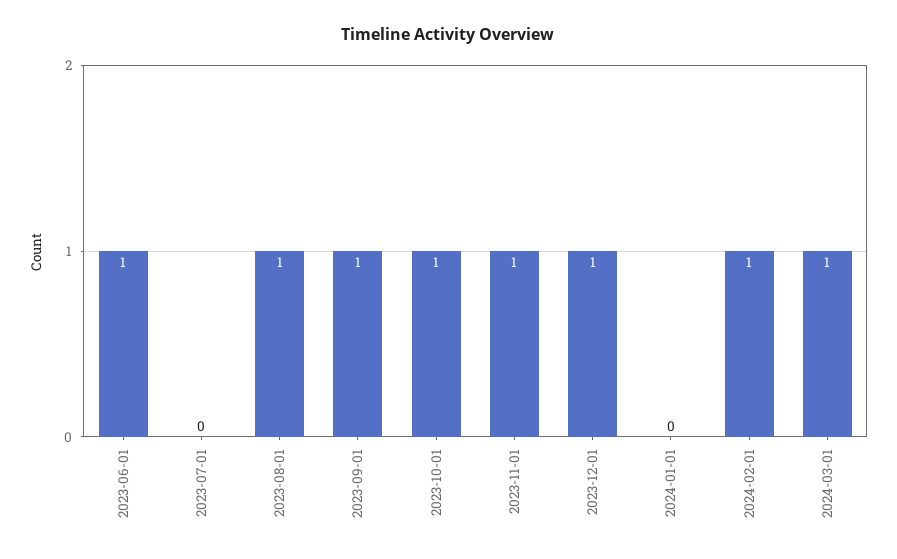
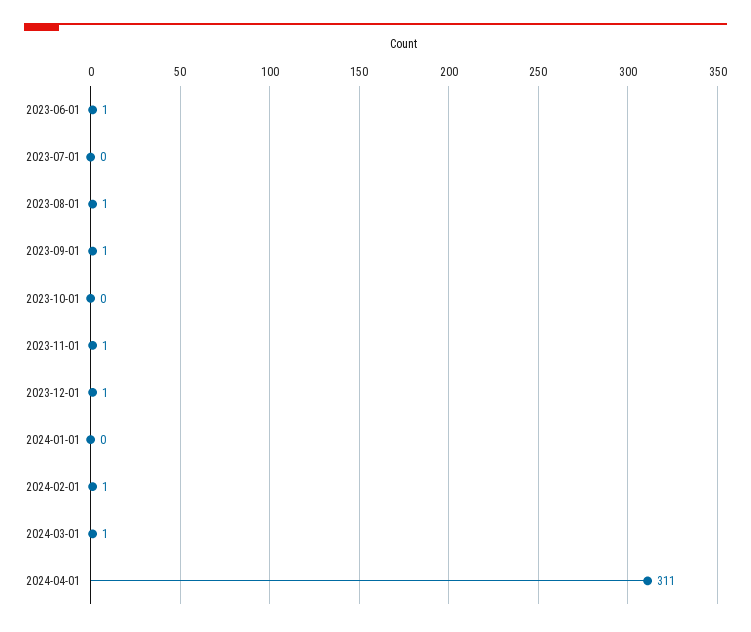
2023-10-01: 1 -> 0
2024-04-01: none -> 311

